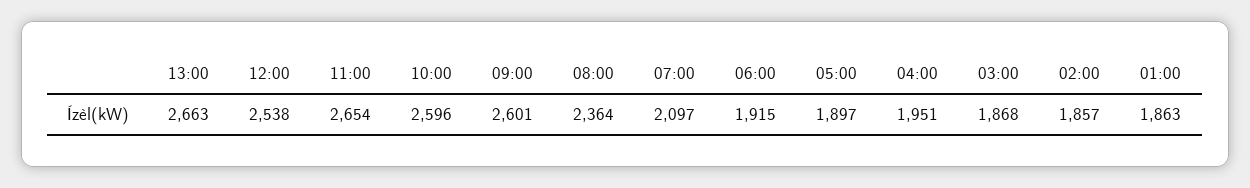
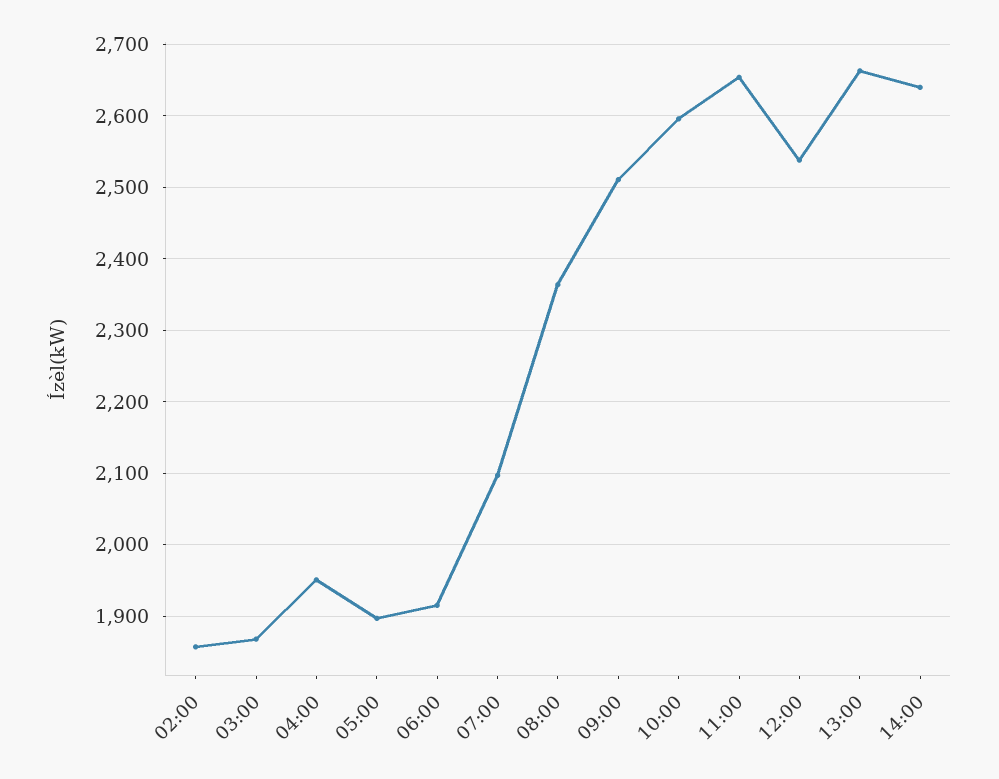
09:00: 2601 -> 2510
01:00: 1863 -> none
14:00: none -> 2640

